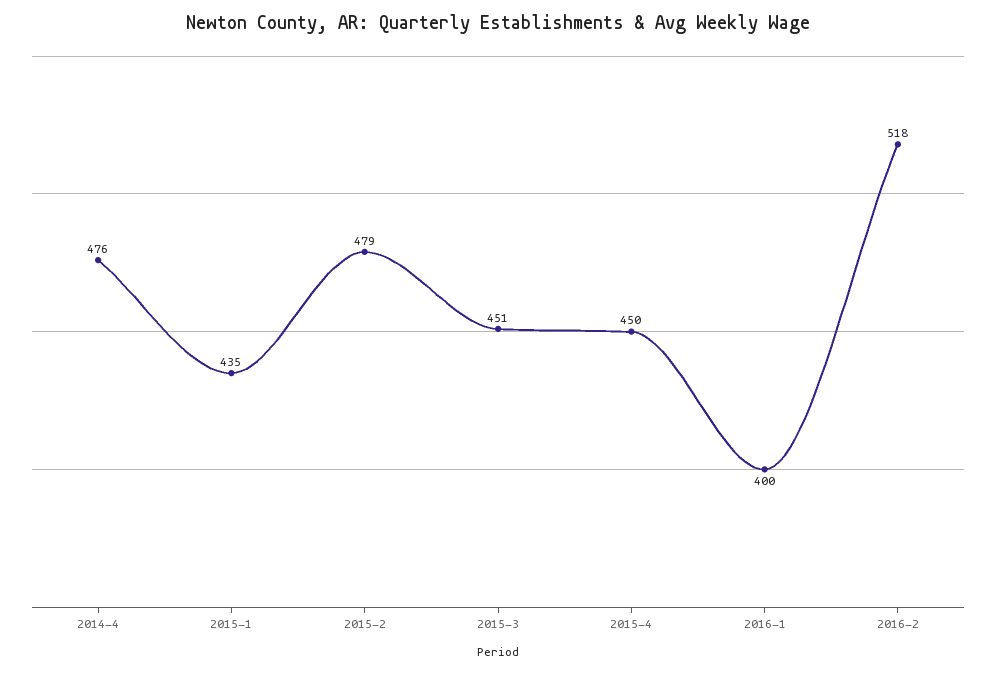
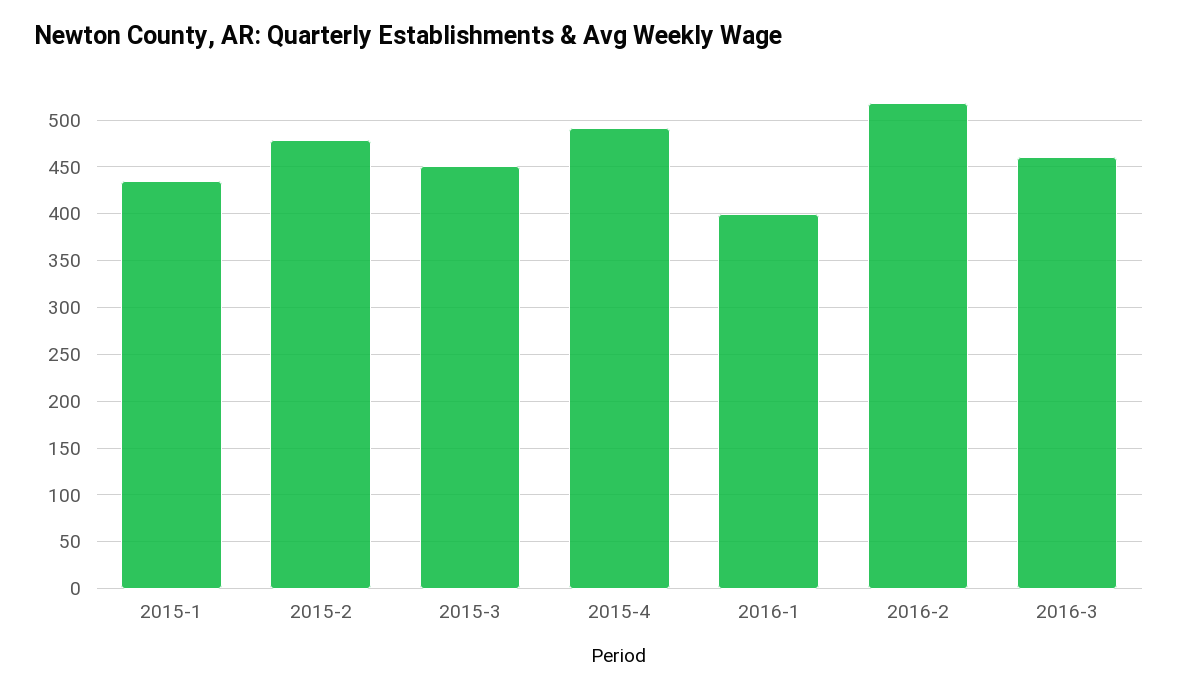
2014-4: 476 -> none
2015-4: 450 -> 490
2016-3: none -> 460

